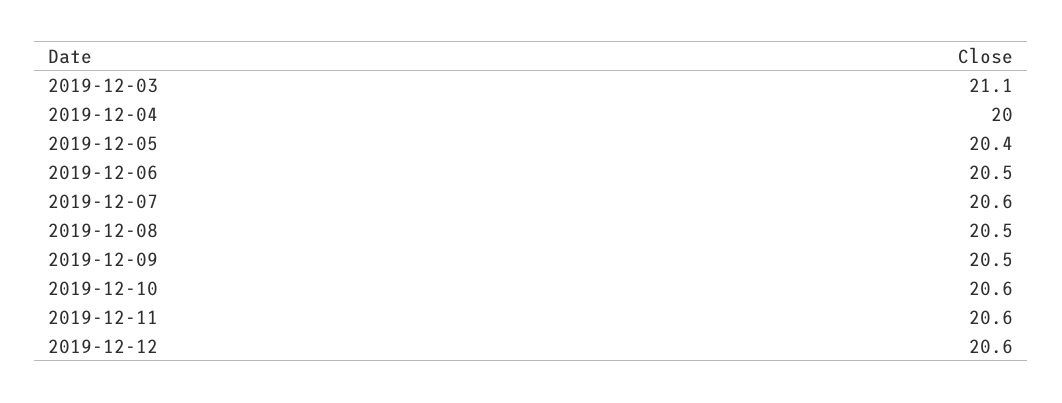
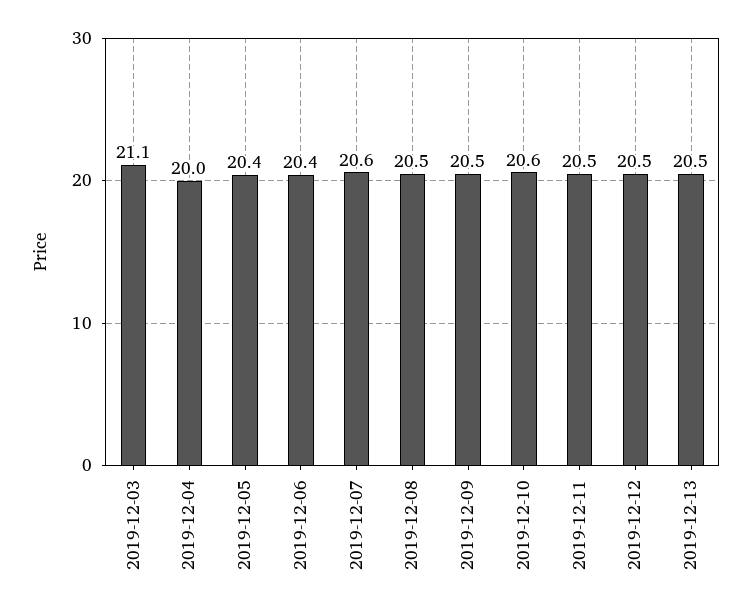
2019-12-06: 20.5 -> 20.4
2019-12-11: 20.6 -> 20.5
2019-12-12: 20.6 -> 20.5
2019-12-13: none -> 20.5

